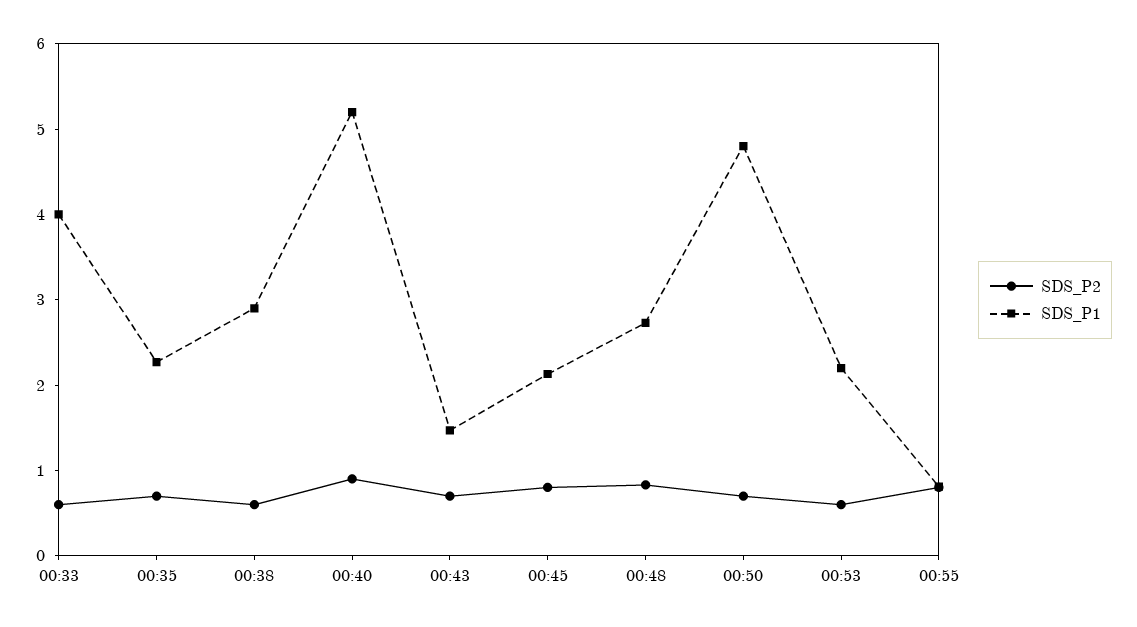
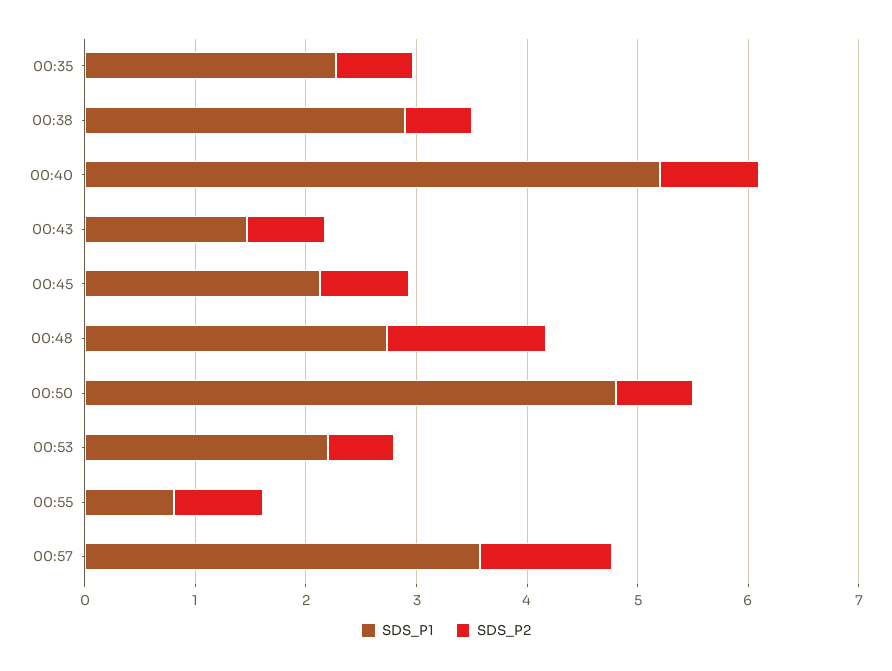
SDS_P2, 00:33: 0.6 -> none
SDS_P1, 00:33: 4 -> none
SDS_P2, 00:48: 0.8 -> 1.4
SDS_P1, 00:57: none -> 3.6
SDS_P2, 00:57: none -> 1.2

